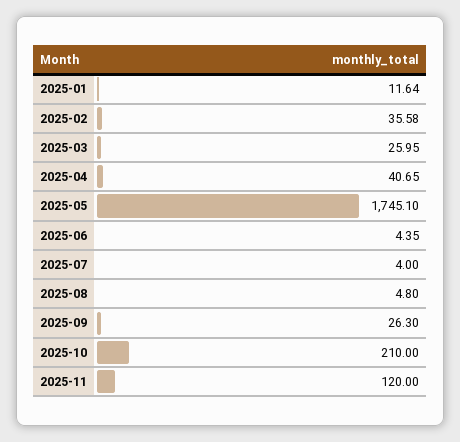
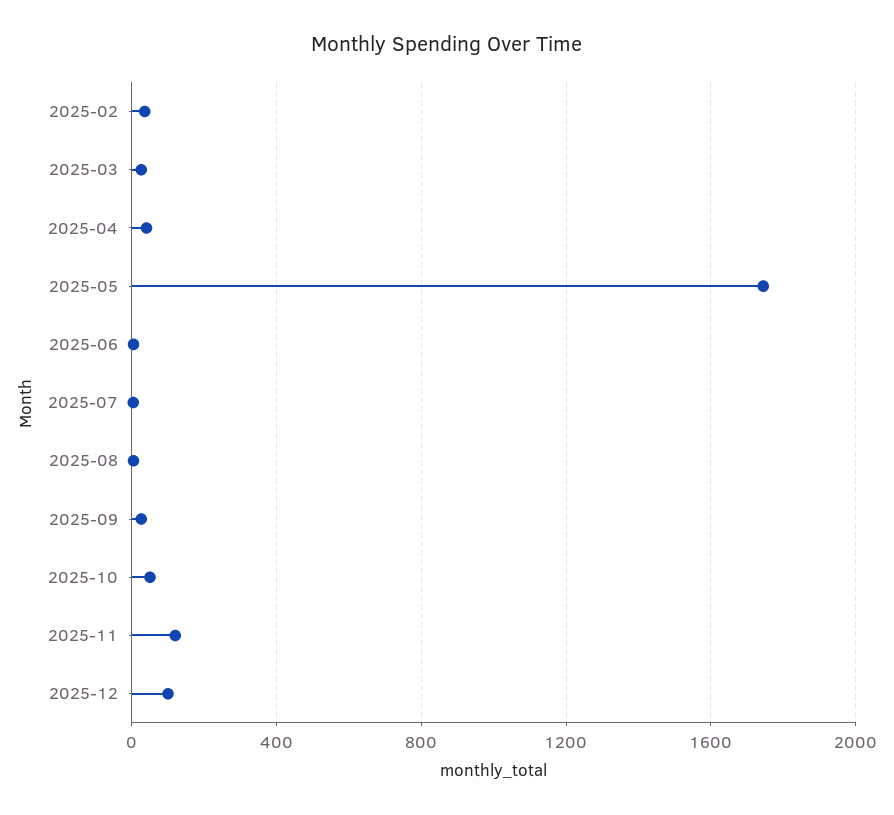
2025-01: 11.64 -> none
2025-10: 210 -> 50
2025-12: none -> 100

